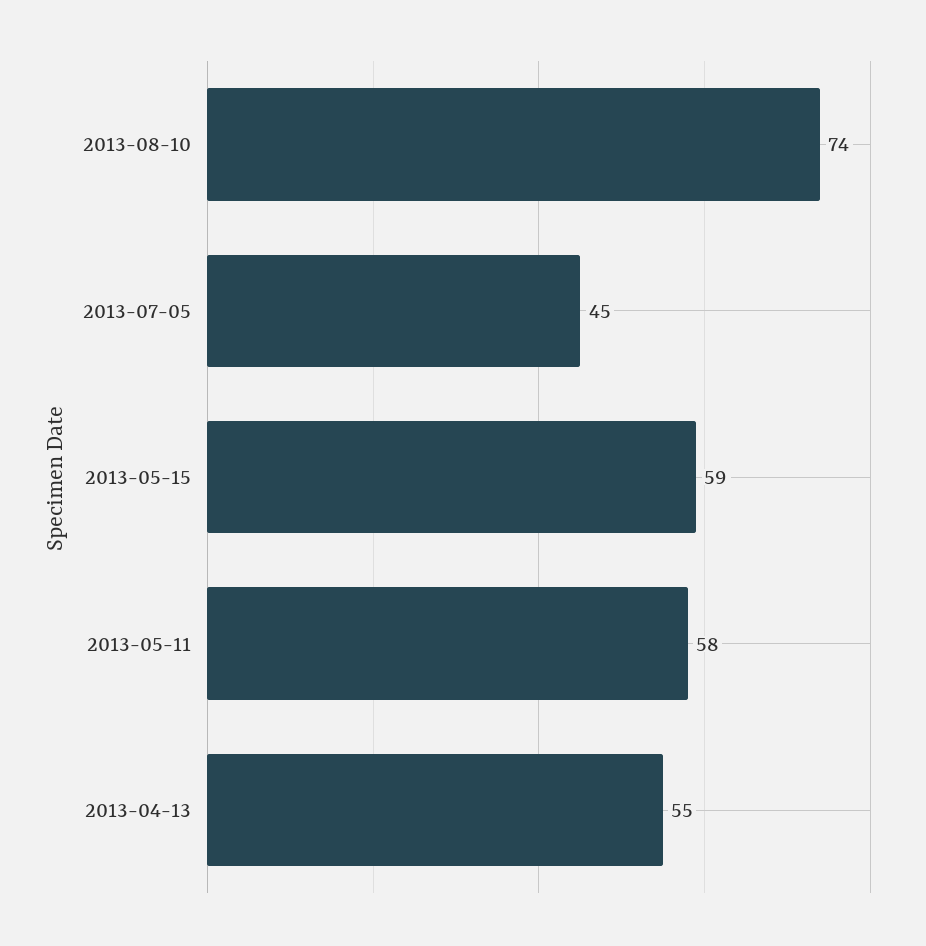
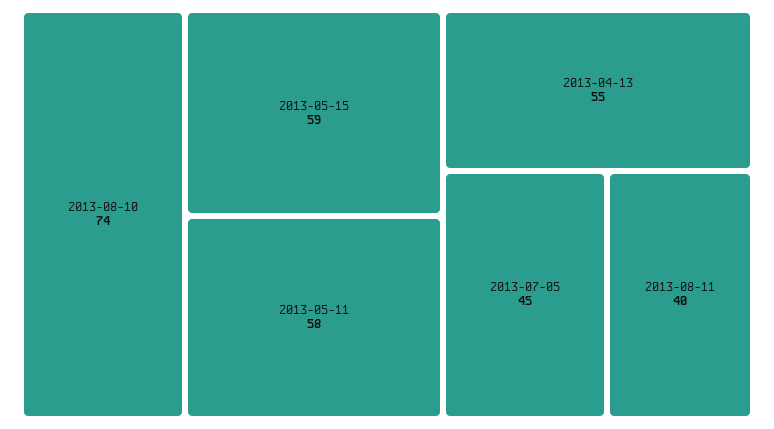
2013-08-11: none -> 40

